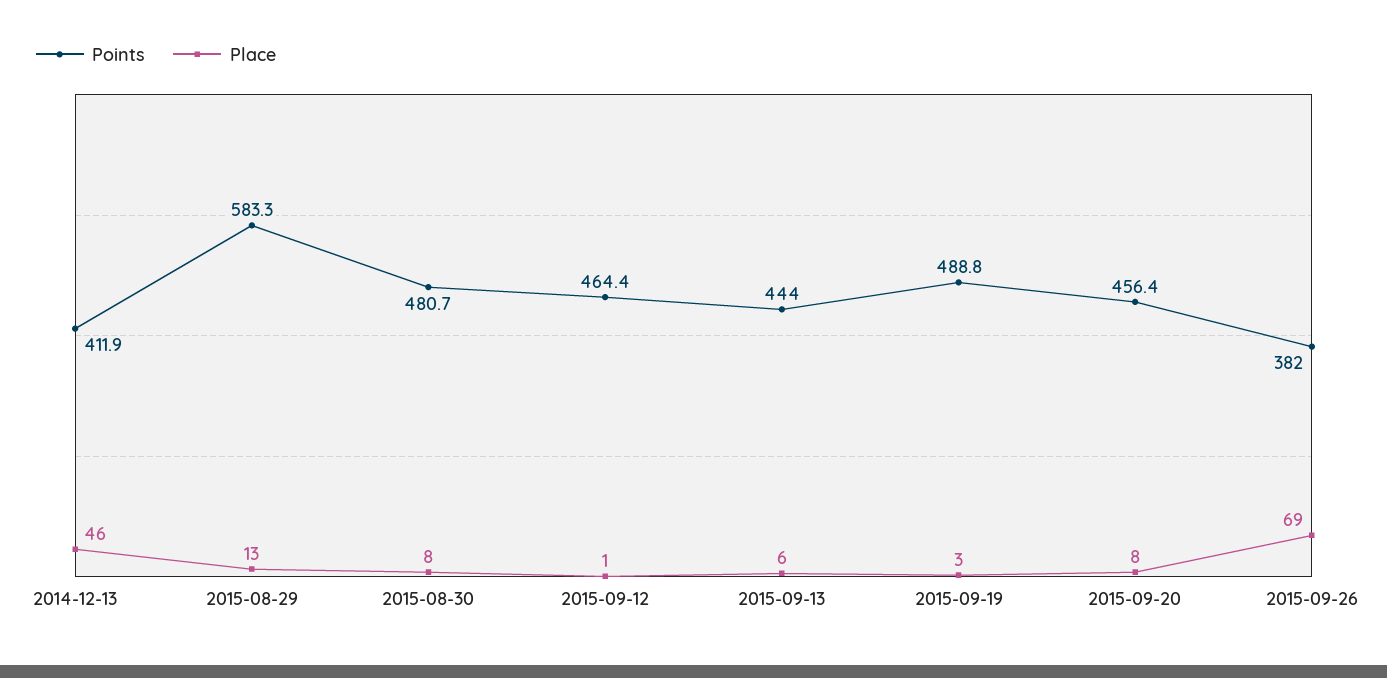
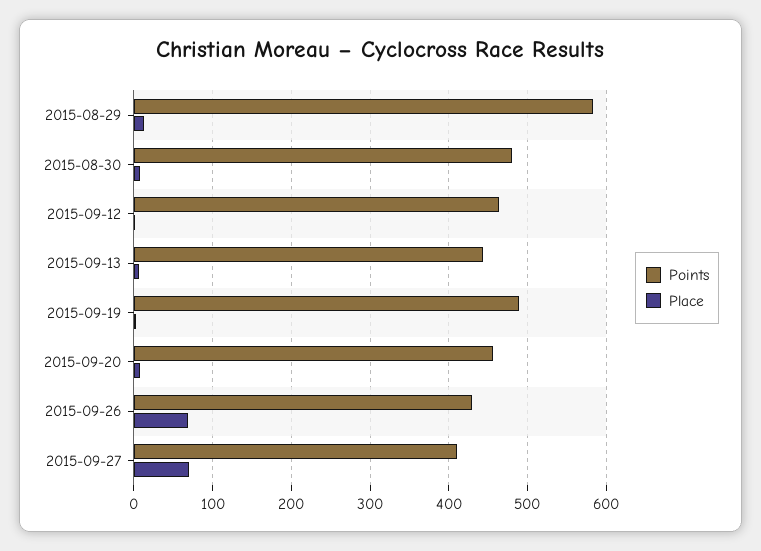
Points, 2014-12-13: 411.9 -> none
Place, 2014-12-13: 46 -> none
Points, 2015-09-26: 382 -> 430
Points, 2015-09-27: none -> 410
Place, 2015-09-27: none -> 70

